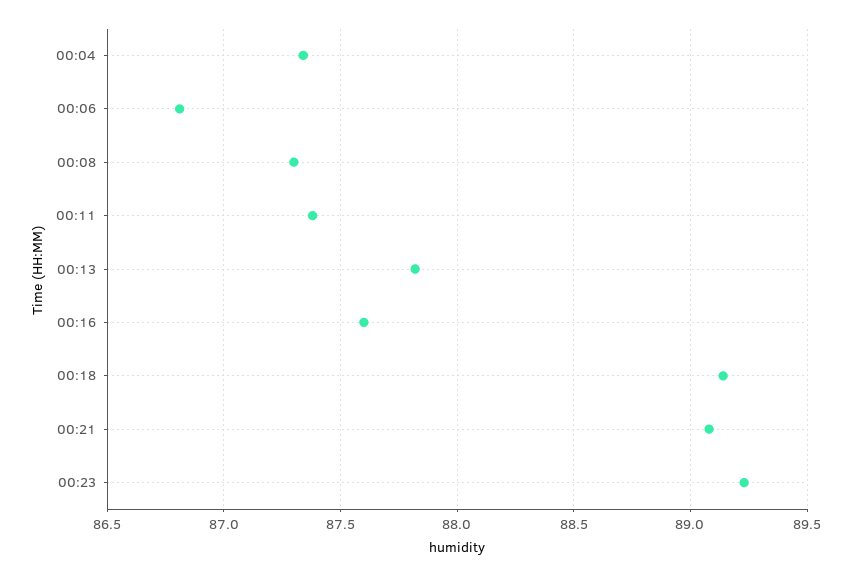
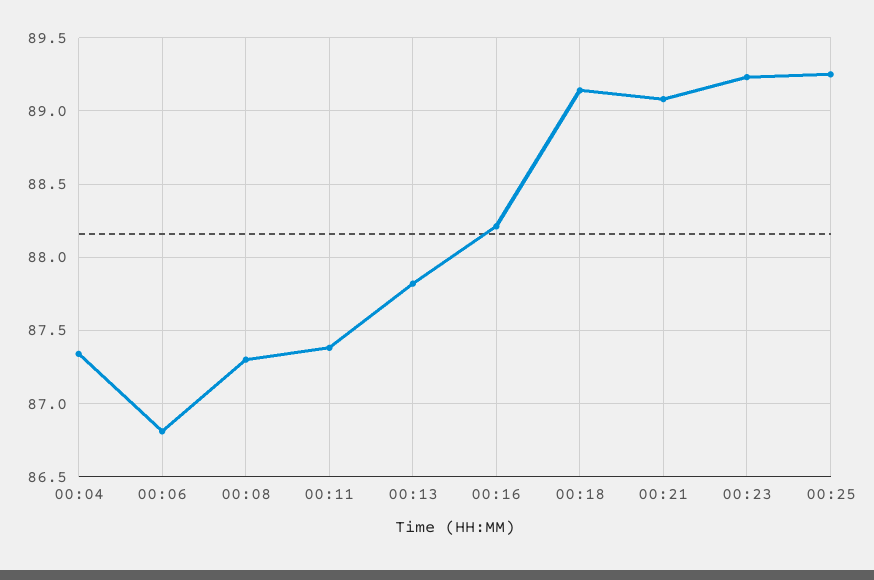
00:16: 87.6 -> 88.2
00:25: none -> 89.25

